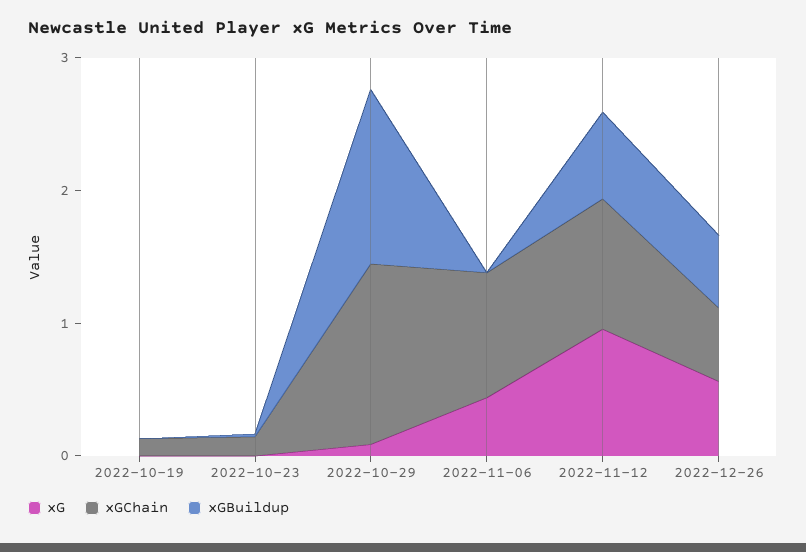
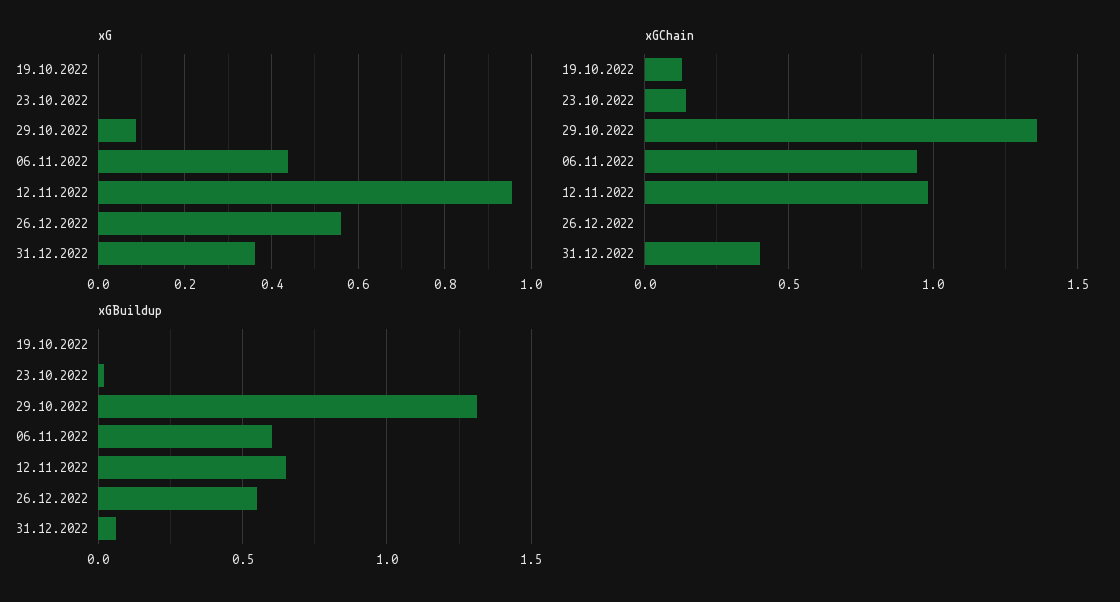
xGBuildup, 2022-11-06: 0 -> 0.6
xGChain, 2022-12-26: 0.6 -> 0
xG, 31.12.2022: none -> 0.36
xGChain, 31.12.2022: none -> 0.4
xGBuildup, 31.12.2022: none -> 0.05

